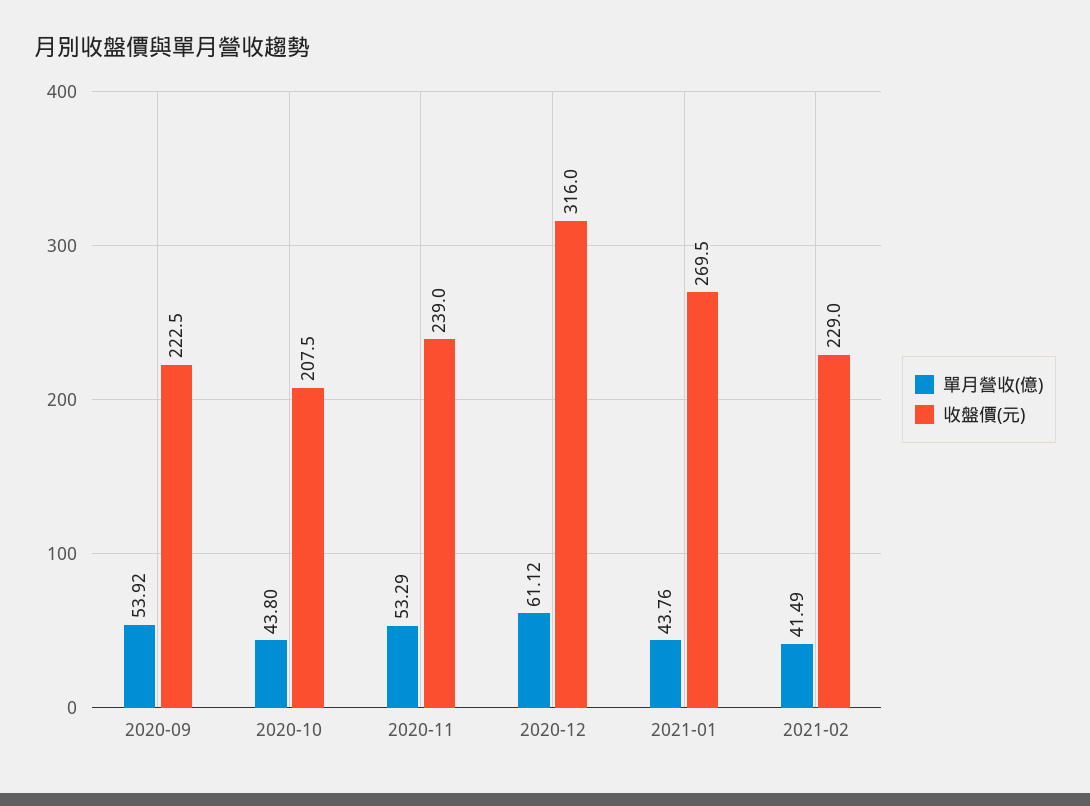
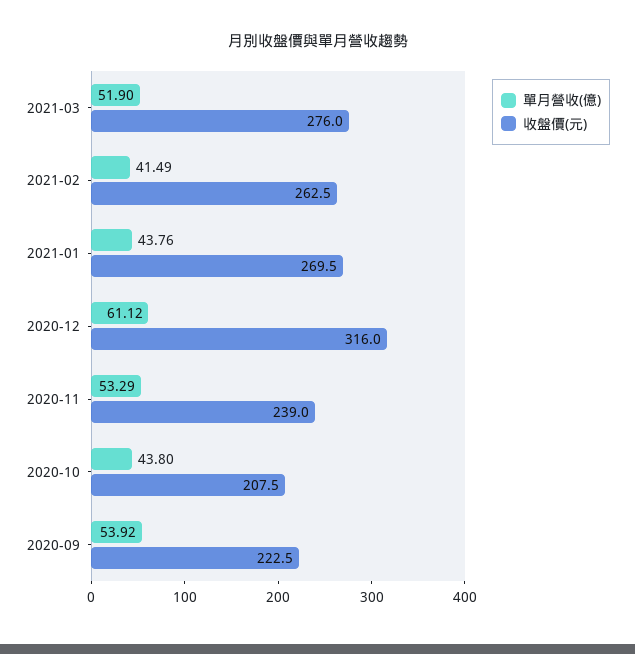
收盤價(元), 2021-02: 229 -> 262.5
單月營收(億), 2021-03: none -> 51.9
收盤價(元), 2021-03: none -> 276

